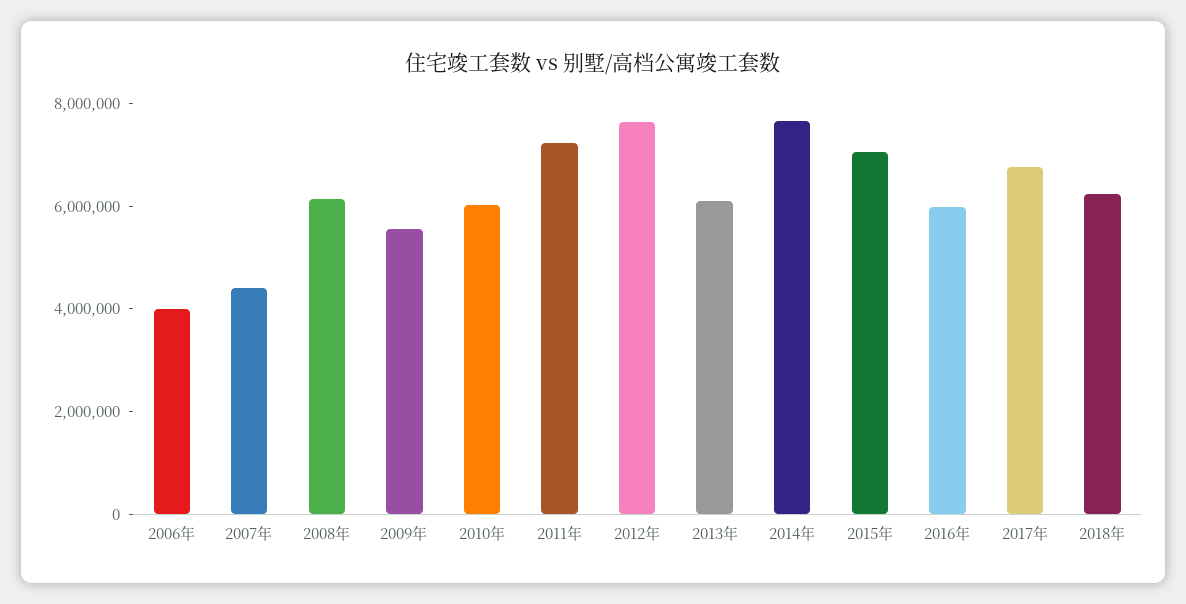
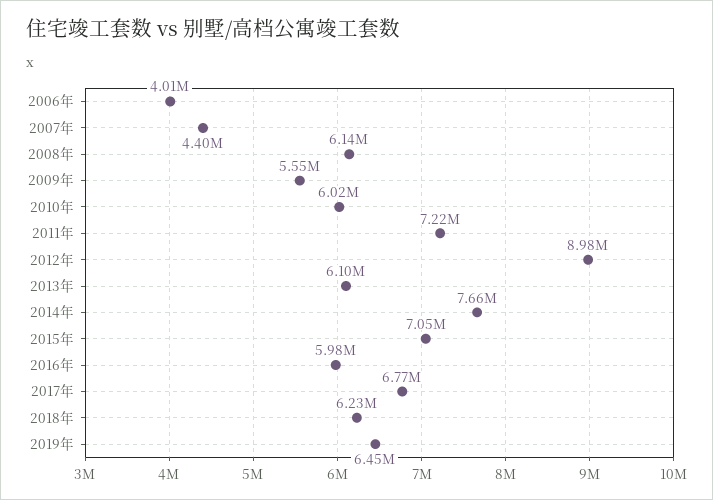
2012年: 7500000 -> 8980000
2019年: none -> 6450000

